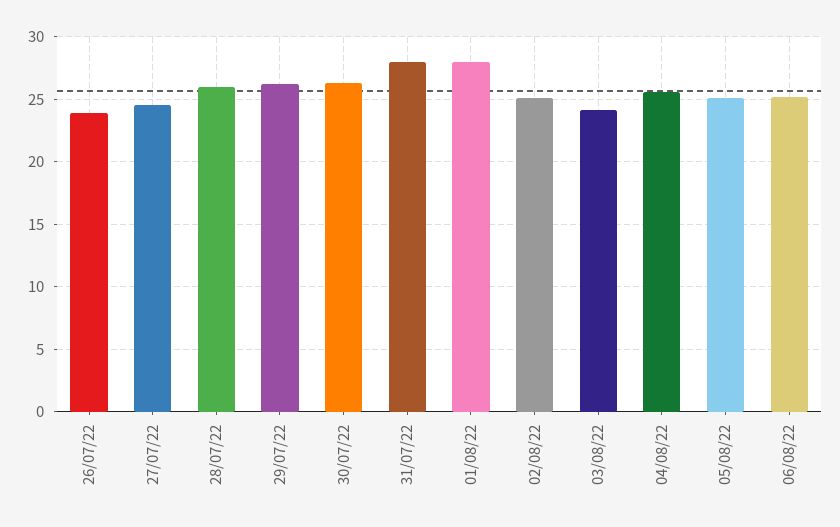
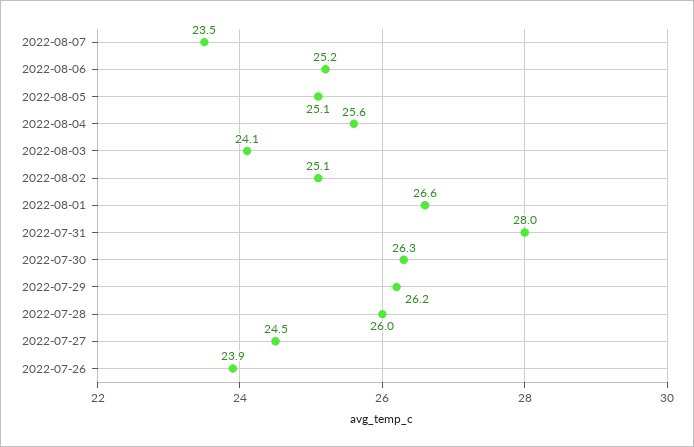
01/08/22: 28 -> 26.6
2022-08-07: none -> 23.5

